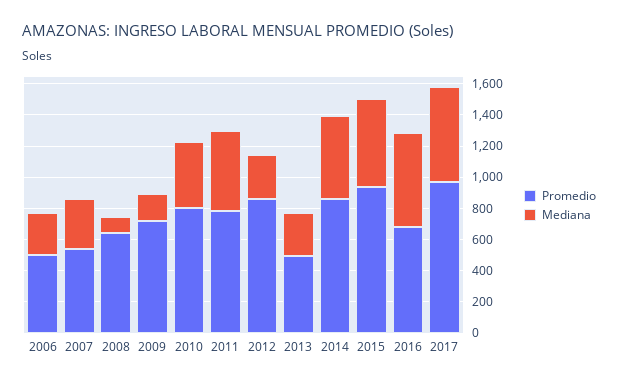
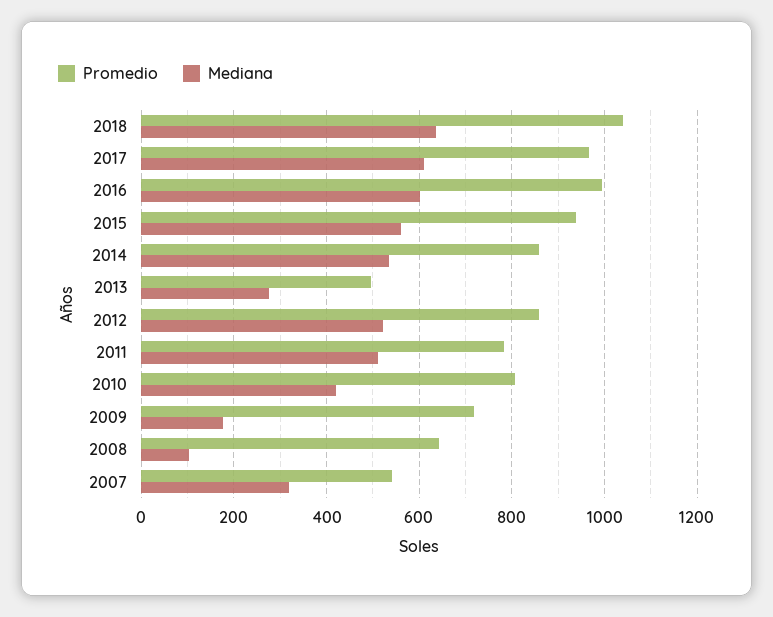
Promedio, 2006: 500 -> none
Mediana, 2006: 300 -> none
Mediana, 2012: 300 -> 520
Promedio, 2016: 700 -> 1000
Promedio, 2018: none -> 1040
Mediana, 2018: none -> 640

